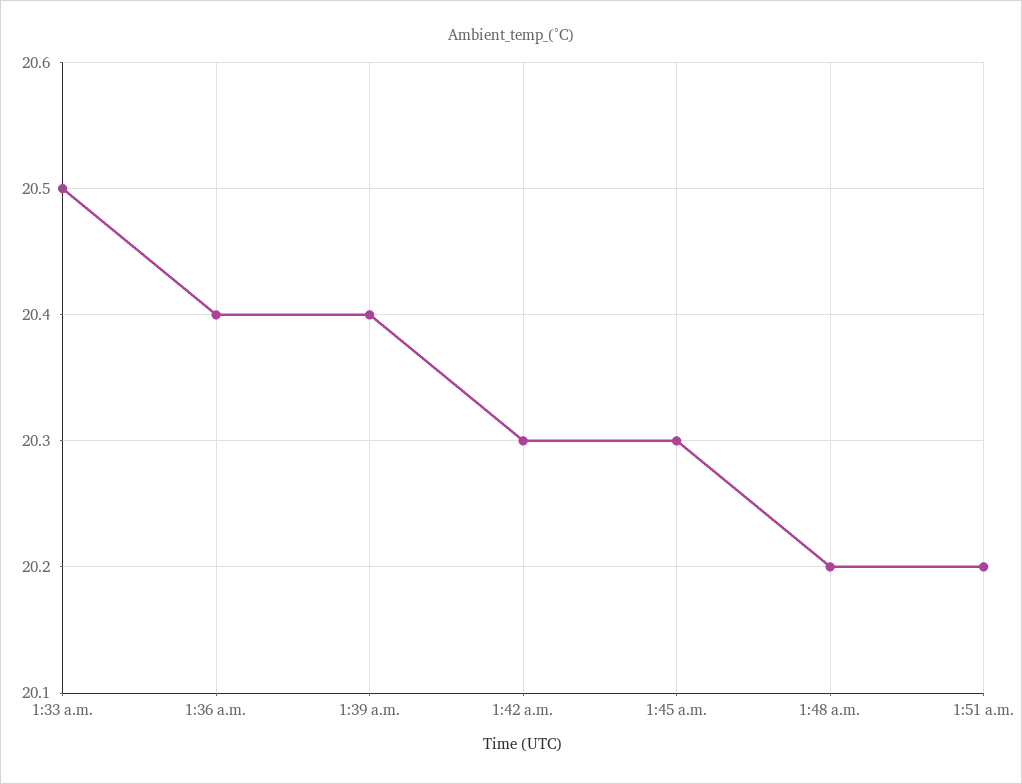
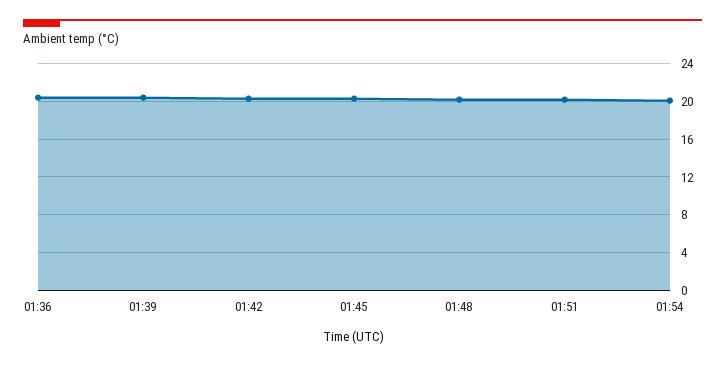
1:33 a.m.: 20.5 -> none
01:54: none -> 20

